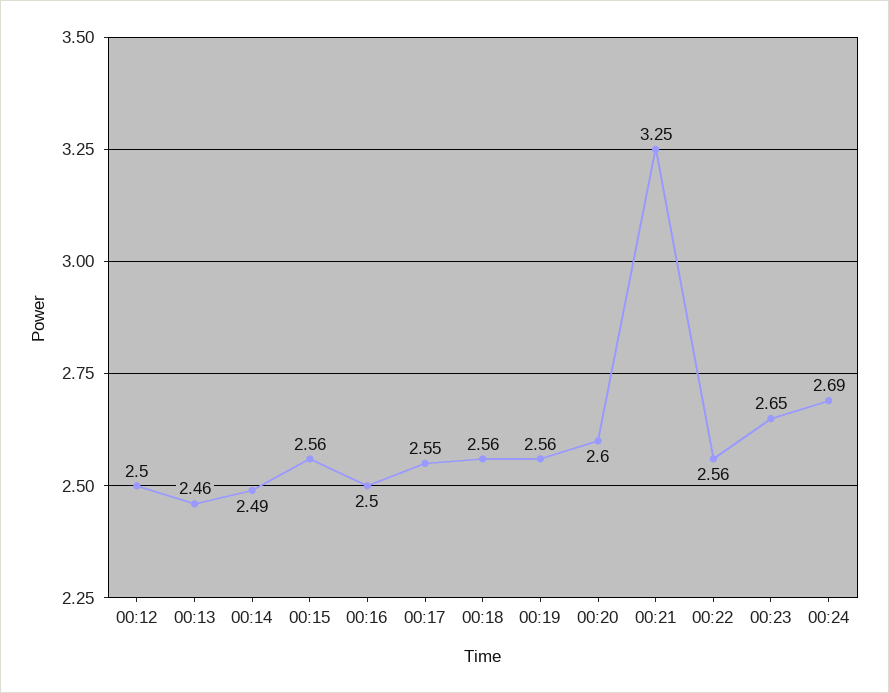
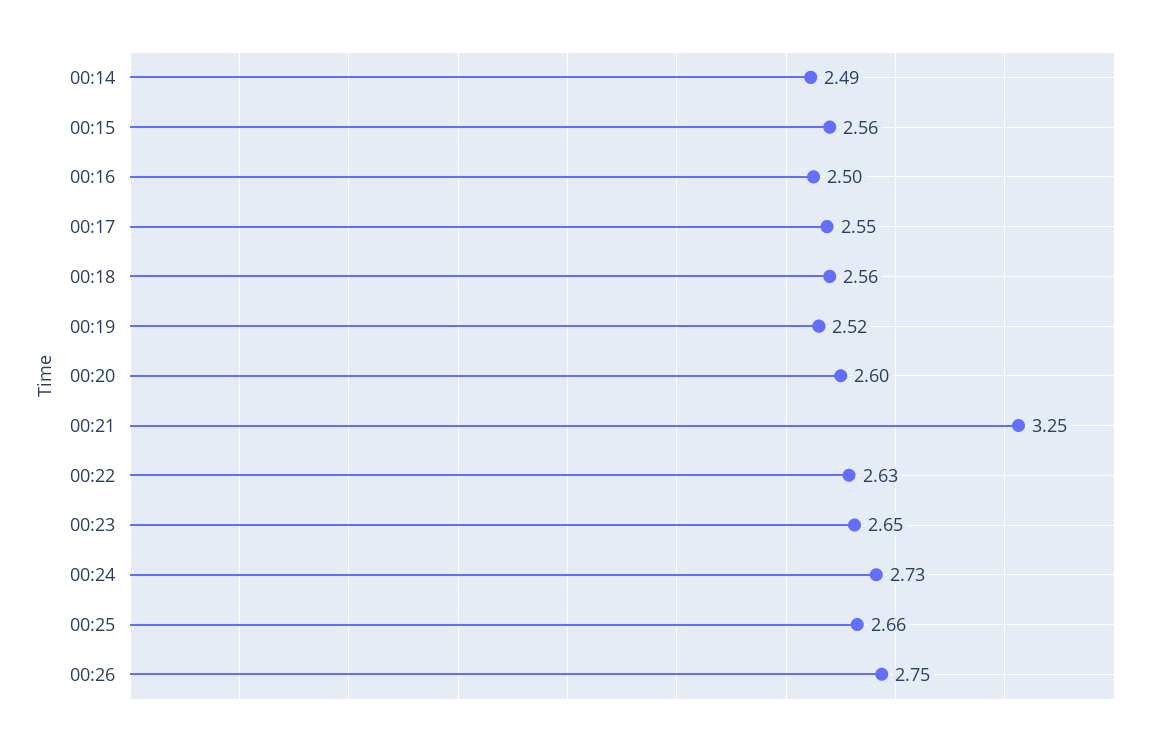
00:12: 2.5 -> none
00:13: 2.46 -> none
00:19: 2.56 -> 2.52
00:22: 2.56 -> 2.63
00:24: 2.69 -> 2.73
00:25: none -> 2.66
00:26: none -> 2.75

